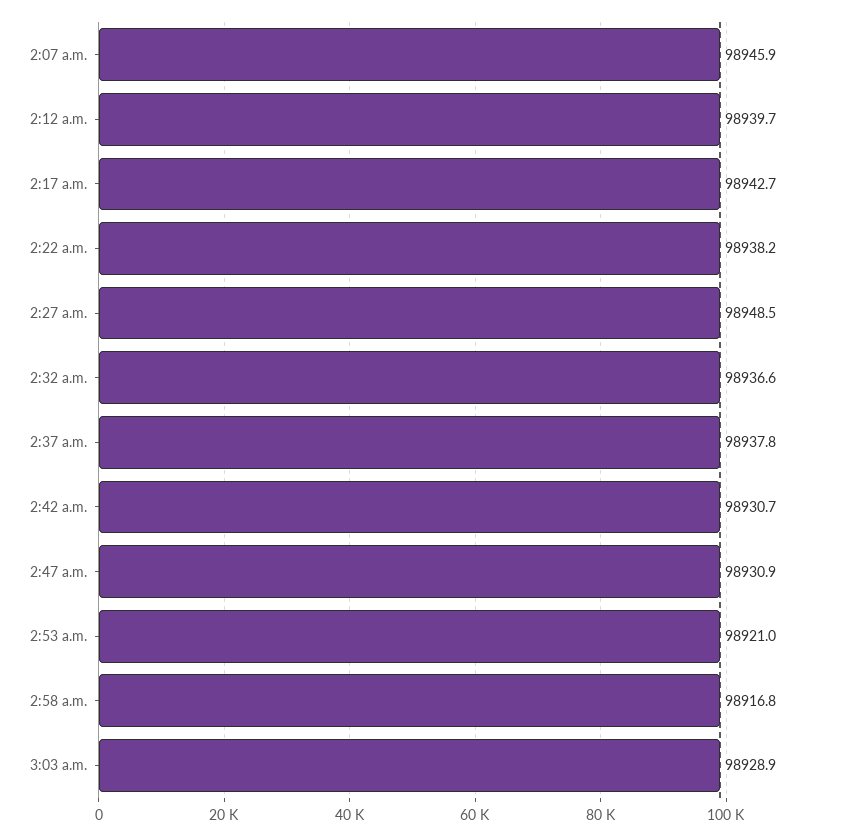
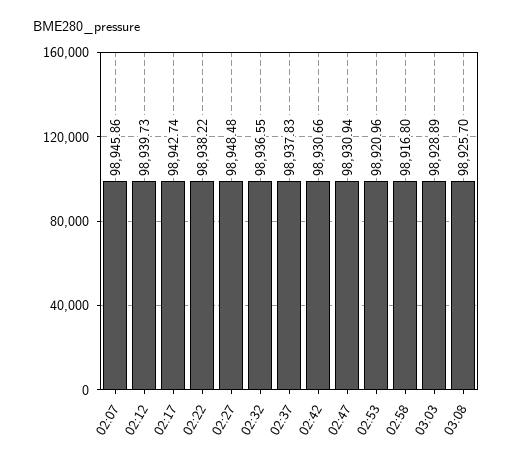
03:08: none -> 98925.7

